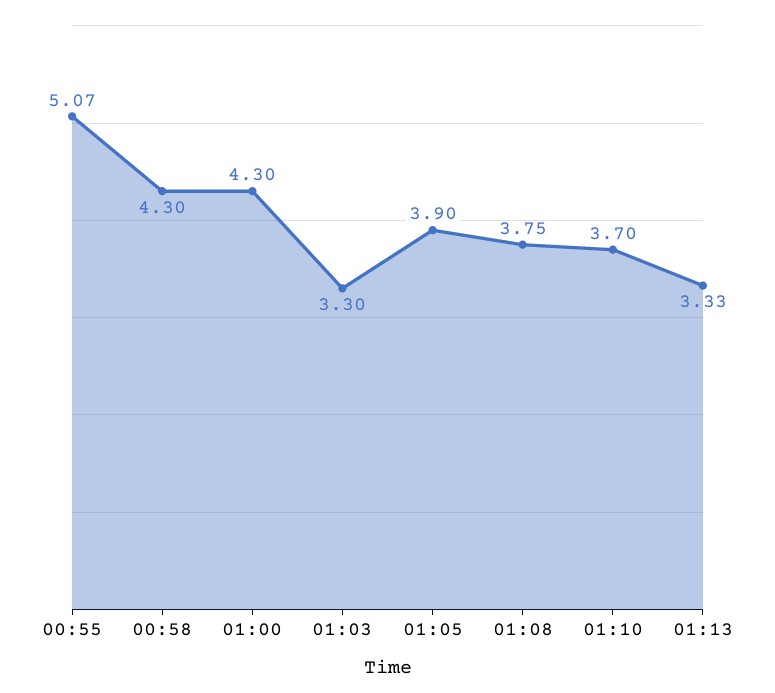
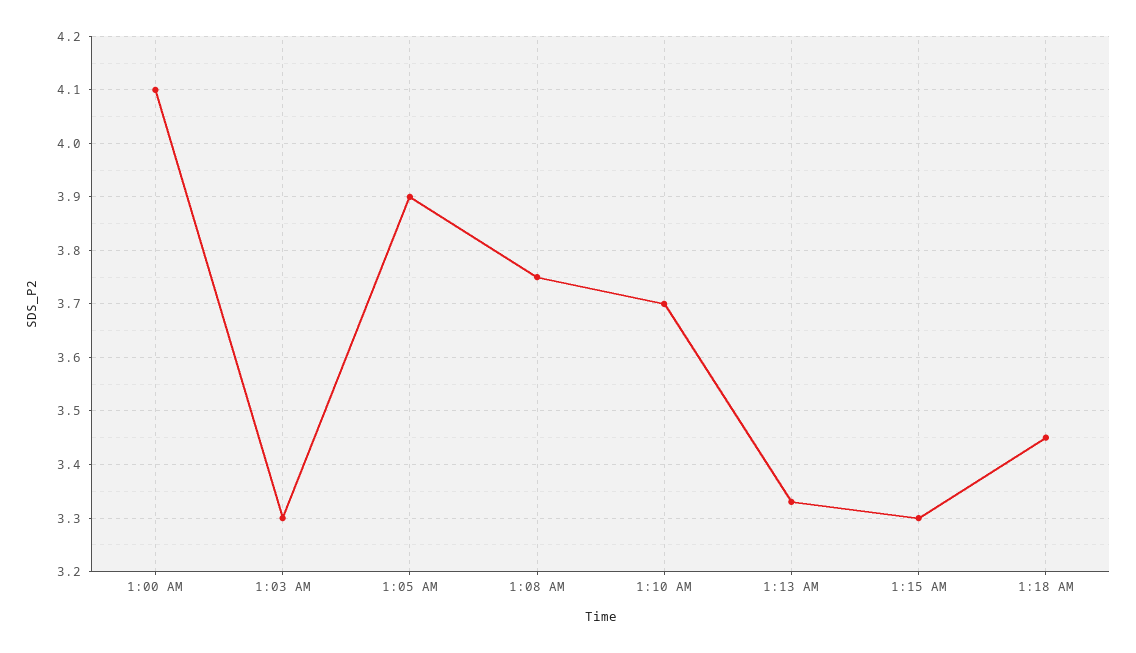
00:55: 5.07 -> none
00:58: 4.3 -> none
01:00: 4.3 -> 4.1
1:15 AM: none -> 3.3
1:18 AM: none -> 3.45

